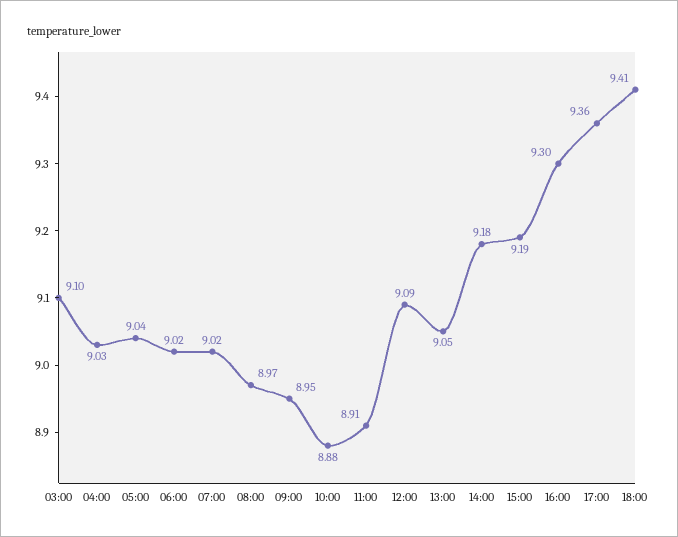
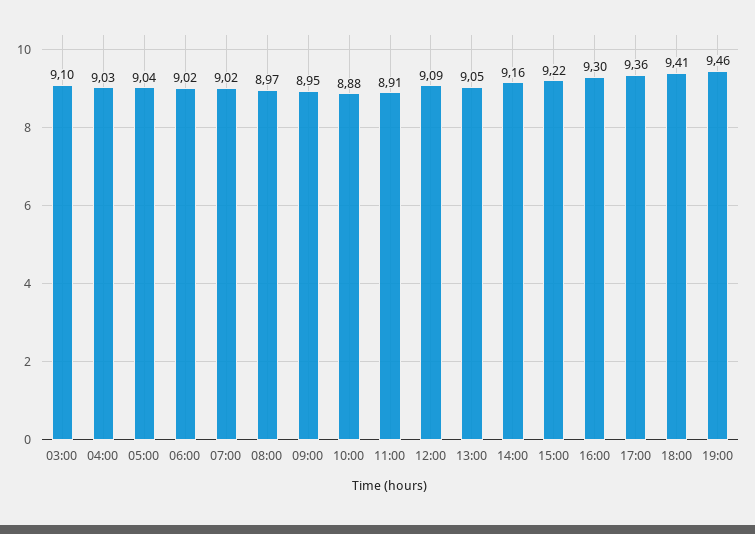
14:00: 9.18 -> 9.16
15:00: 9.19 -> 9.22
19:00: none -> 9.46

